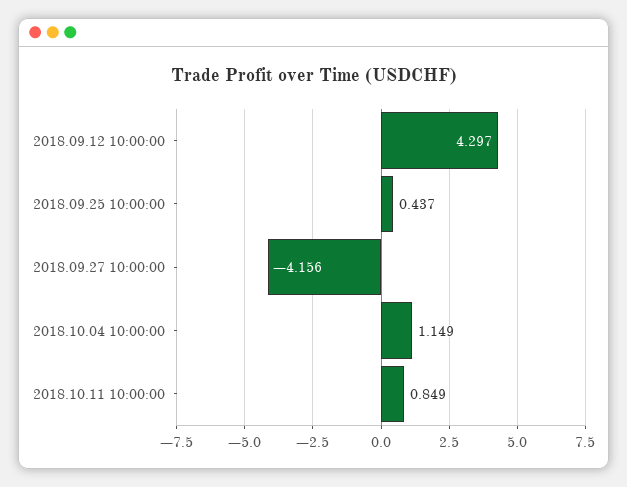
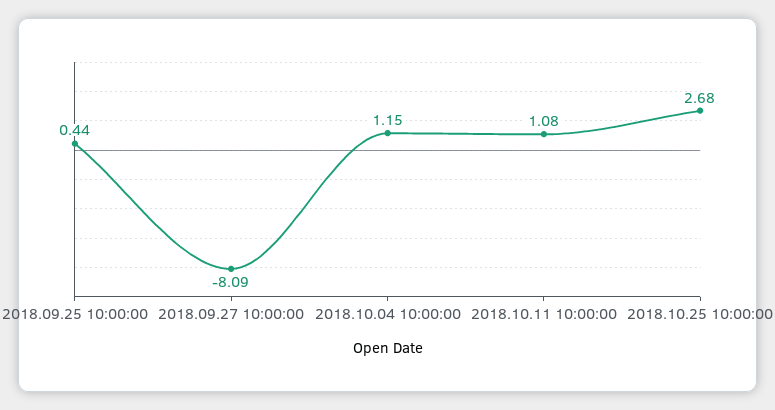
2018.09.12 10:00:00: 4.297 -> none
2018.09.27 10:00:00: -4.156 -> -8.09
2018.10.11 10:00:00: 0.849 -> 1.08
2018.10.25 10:00:00: none -> 2.68

